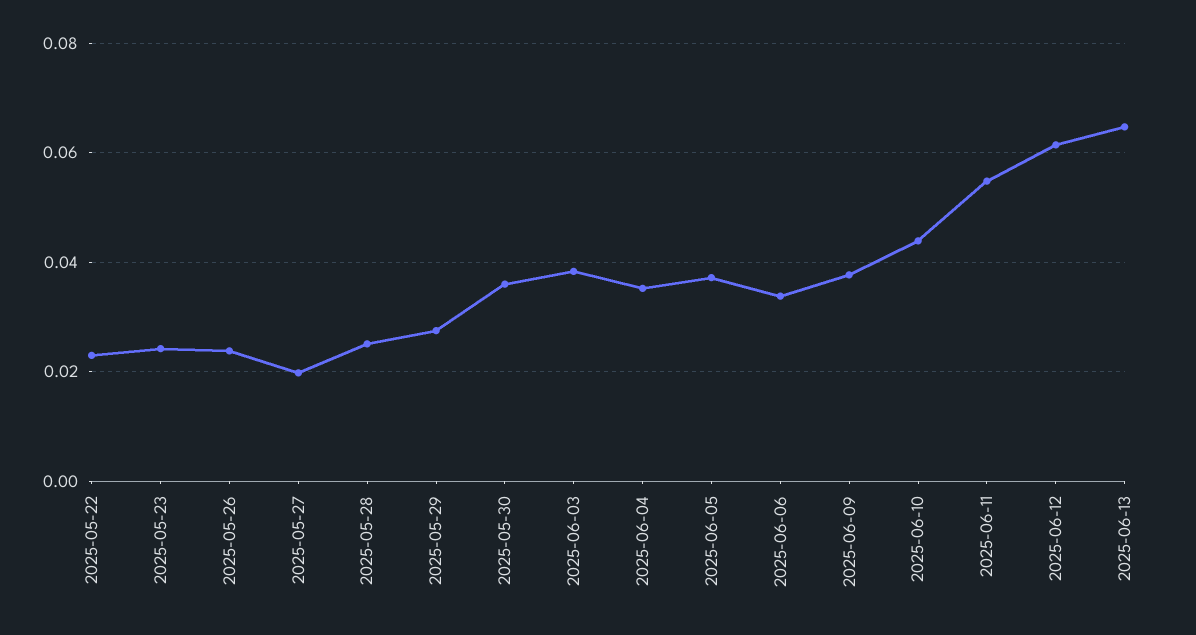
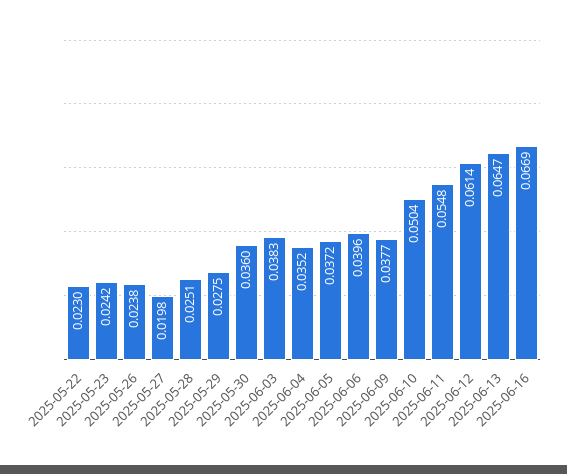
2025-06-06: 0.034 -> 0.0396
2025-06-10: 0.044 -> 0.0504
2025-06-16: none -> 0.0669

